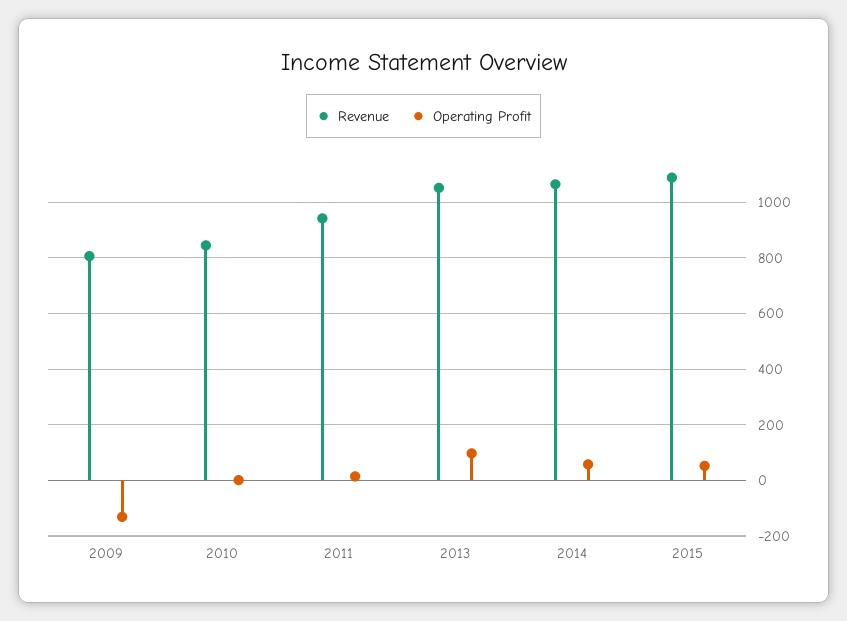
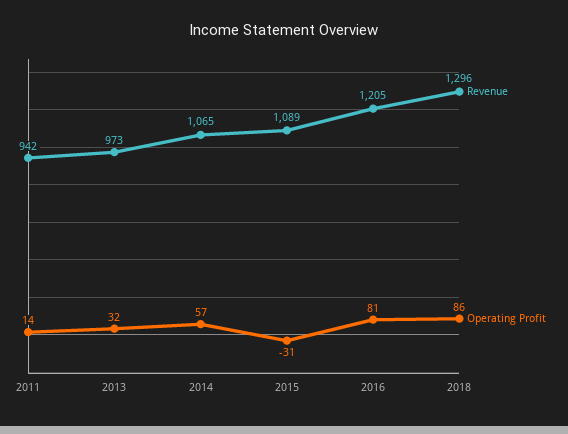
Revenue, 2009: 800 -> none
Operating Profit, 2009: -125 -> none
Revenue, 2010: 850 -> none
Operating Profit, 2010: 0 -> none
Revenue, 2013: 1050 -> 973
Operating Profit, 2013: 100 -> 32
Operating Profit, 2015: 50 -> -31
Revenue, 2016: none -> 1205
Operating Profit, 2016: none -> 81
Revenue, 2018: none -> 1296
Operating Profit, 2018: none -> 86

